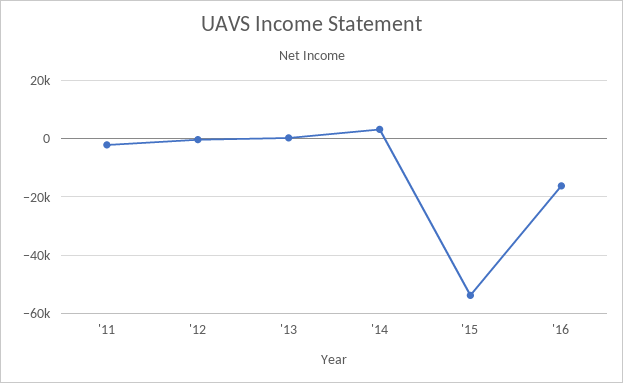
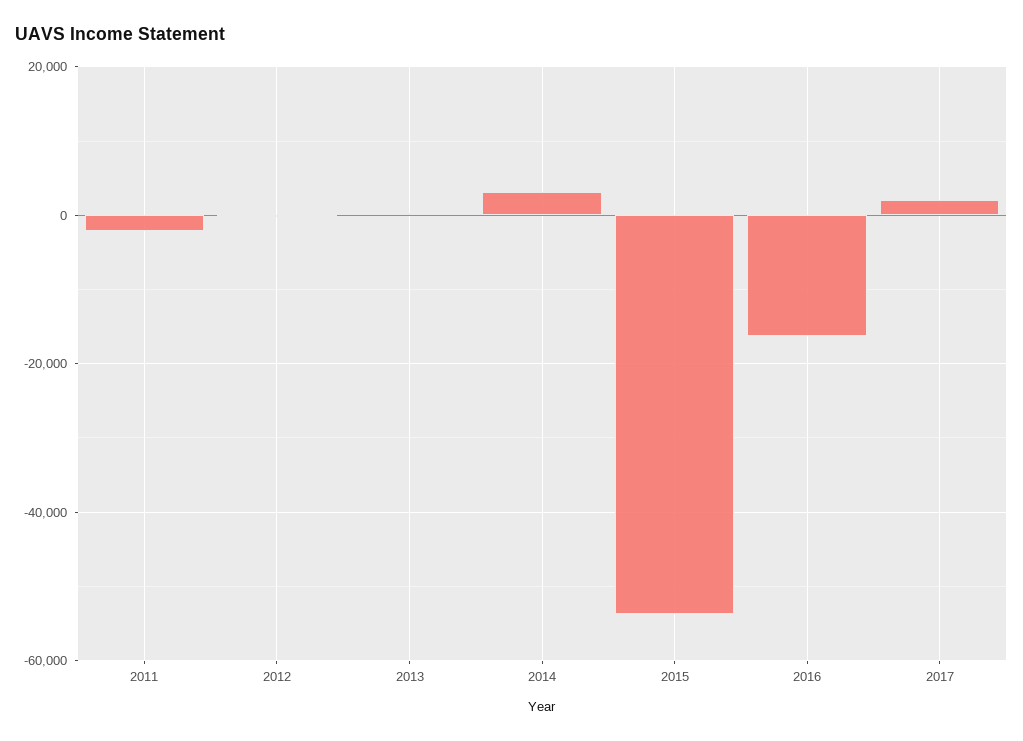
2017: none -> 2000

